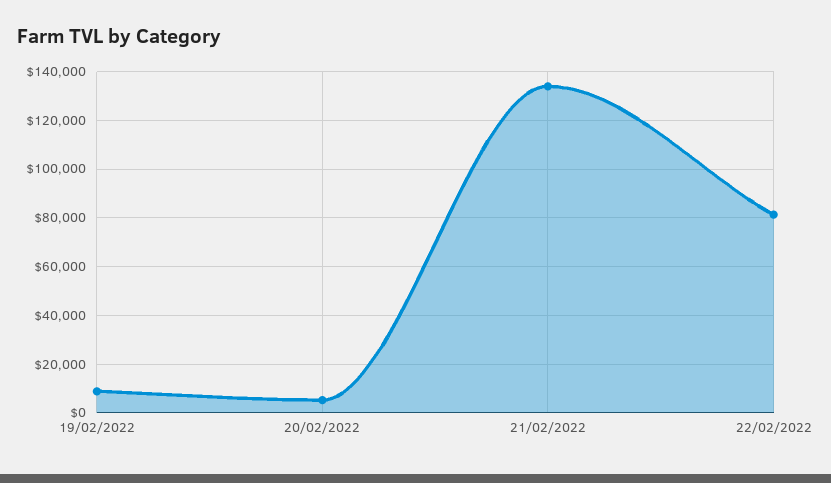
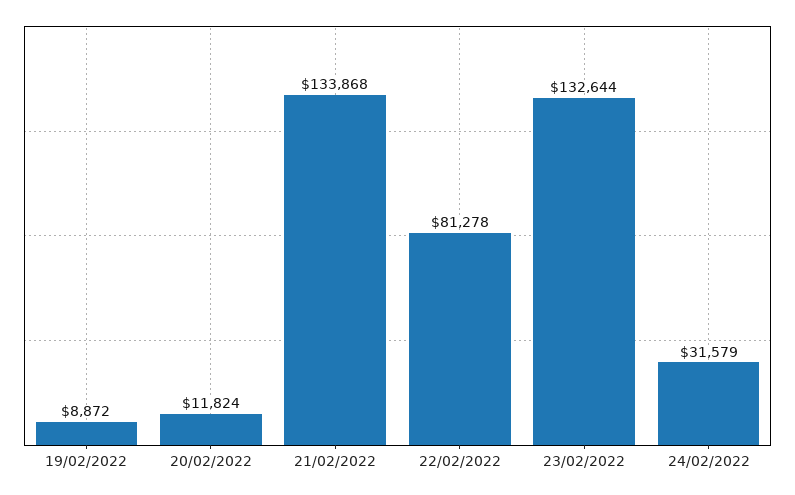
20/02/2022: 5000 -> 11824
23/02/2022: none -> 132644
24/02/2022: none -> 31579

